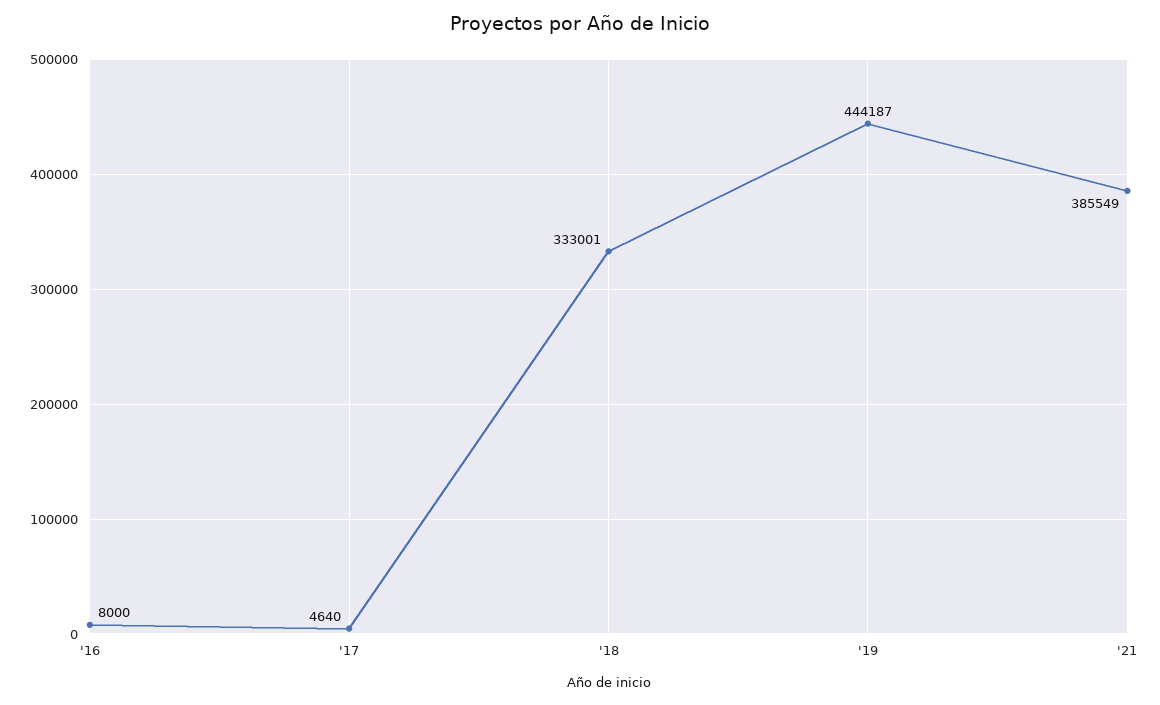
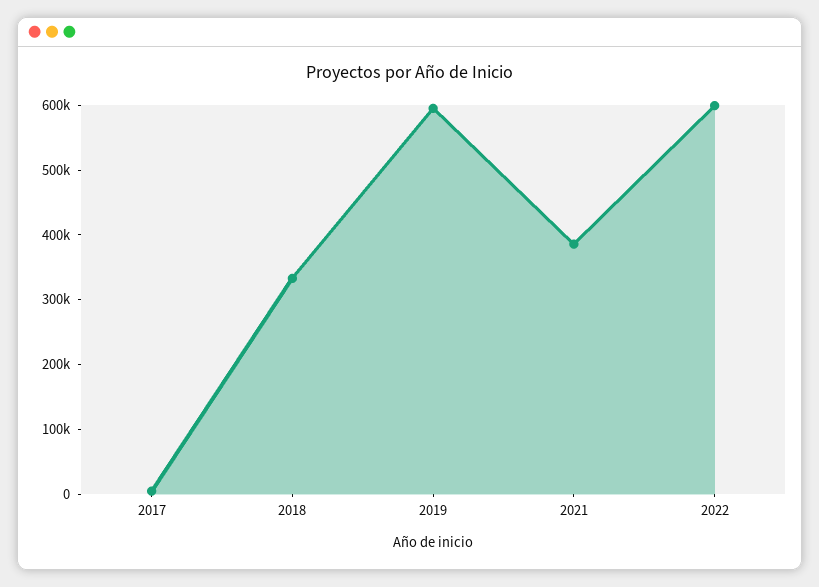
'16: 8000 -> none
'19: 444187 -> 600000
2022: none -> 600000

